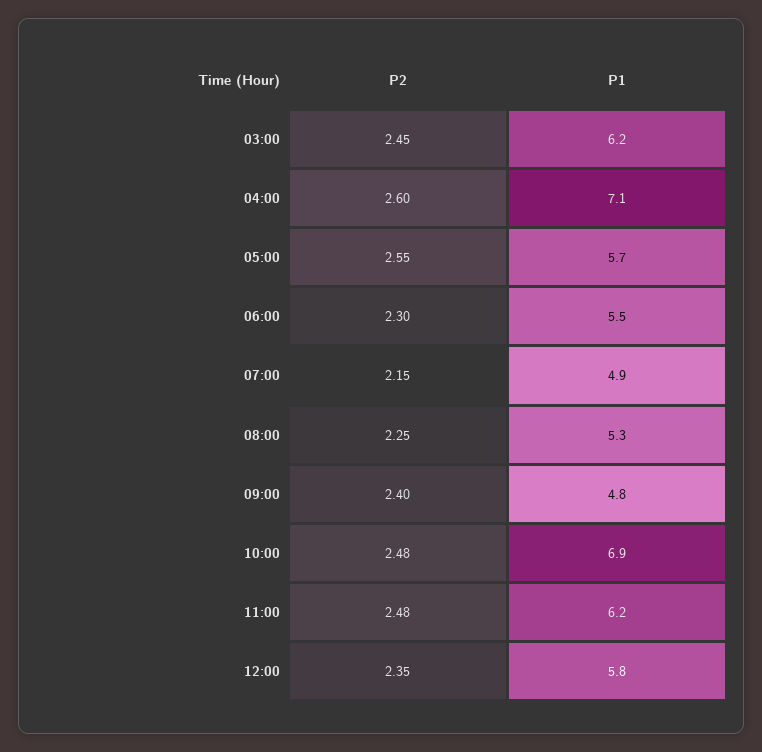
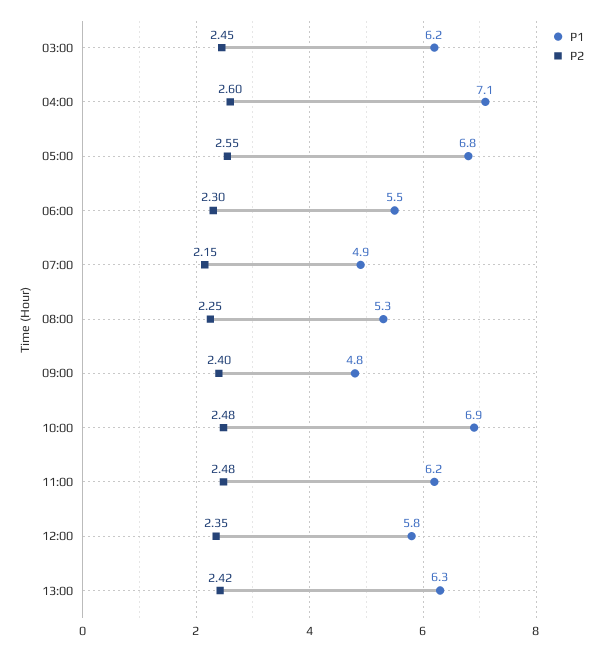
P1, 05:00: 5.7 -> 6.8
P1, 13:00: none -> 6.3
P2, 13:00: none -> 2.42

